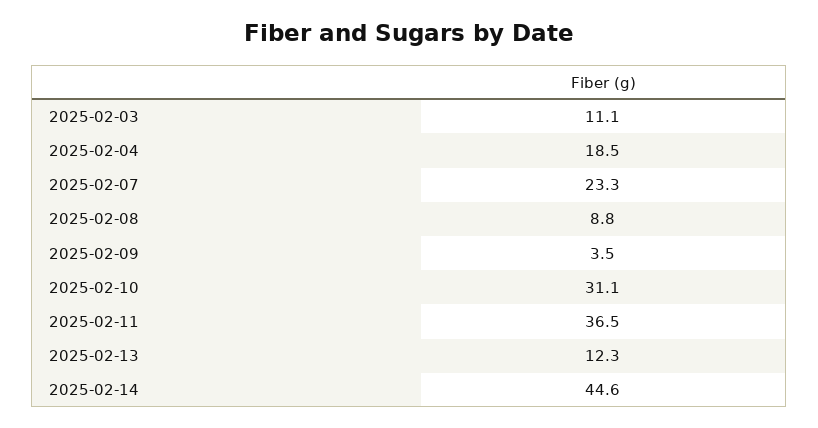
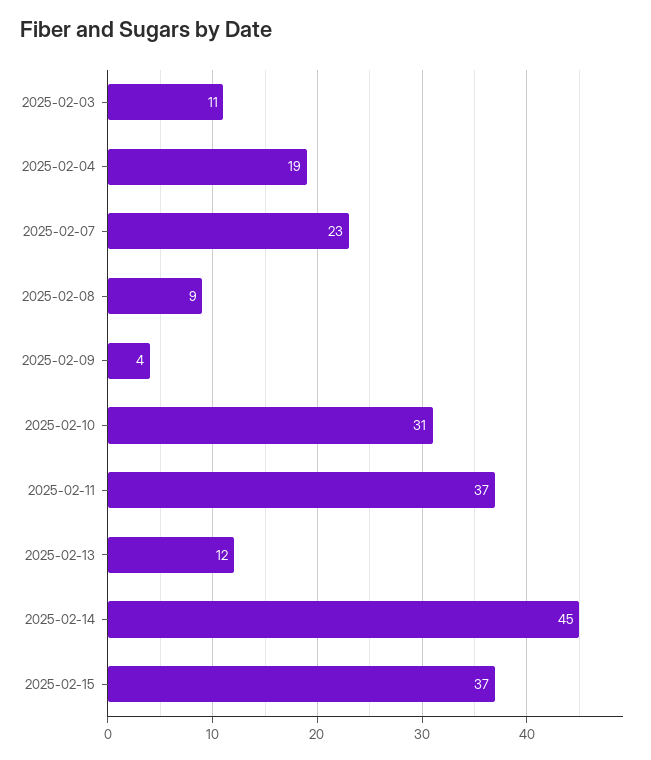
2025-02-15: none -> 37

